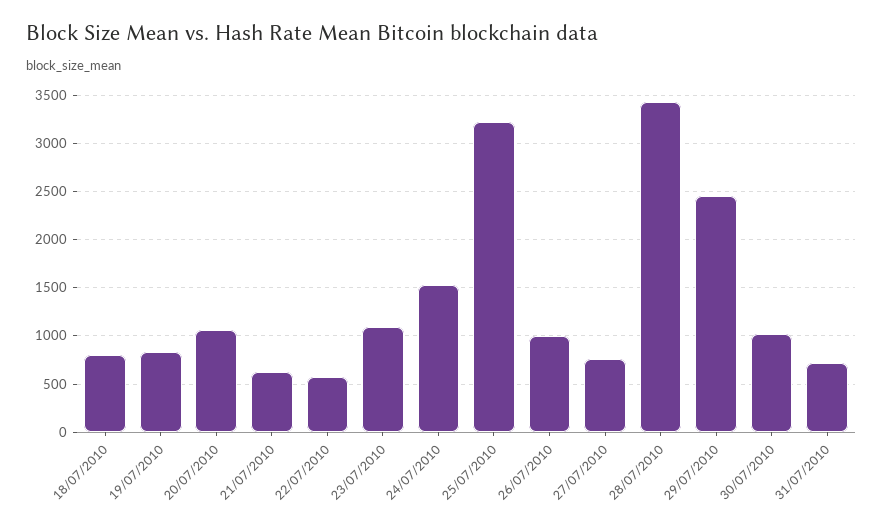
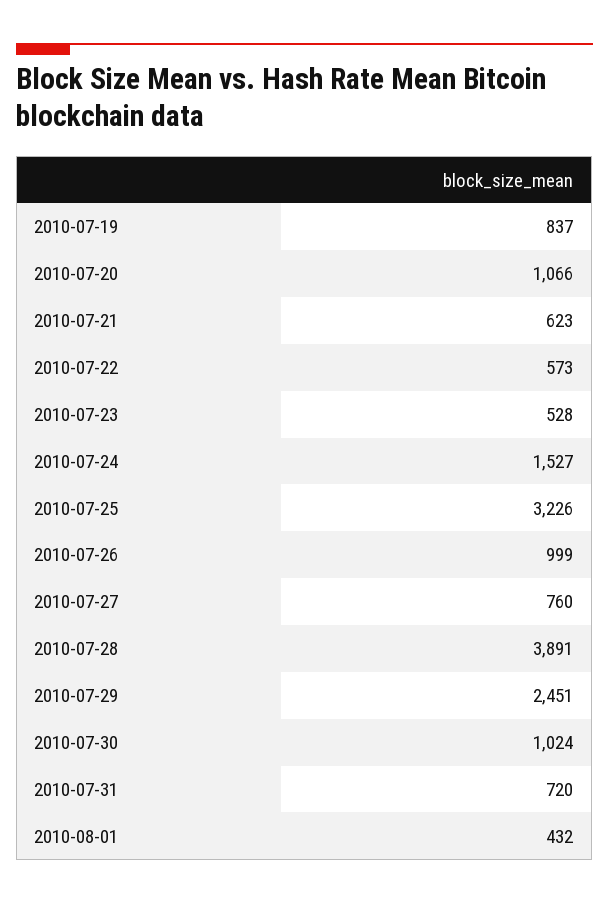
18/07/2010: 800 -> none
23/07/2010: 1100 -> 528
28/07/2010: 3400 -> 3891
2010-08-01: none -> 432

